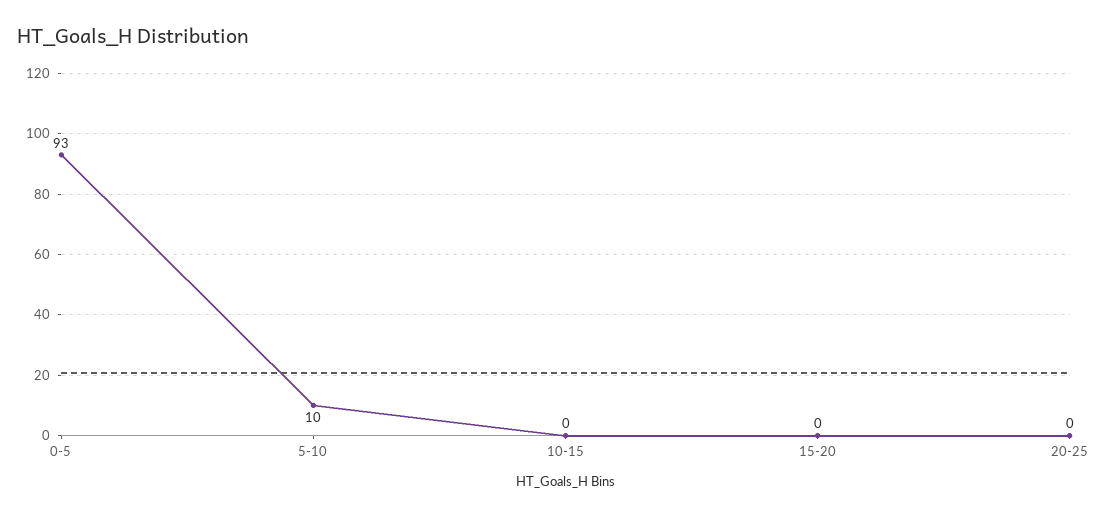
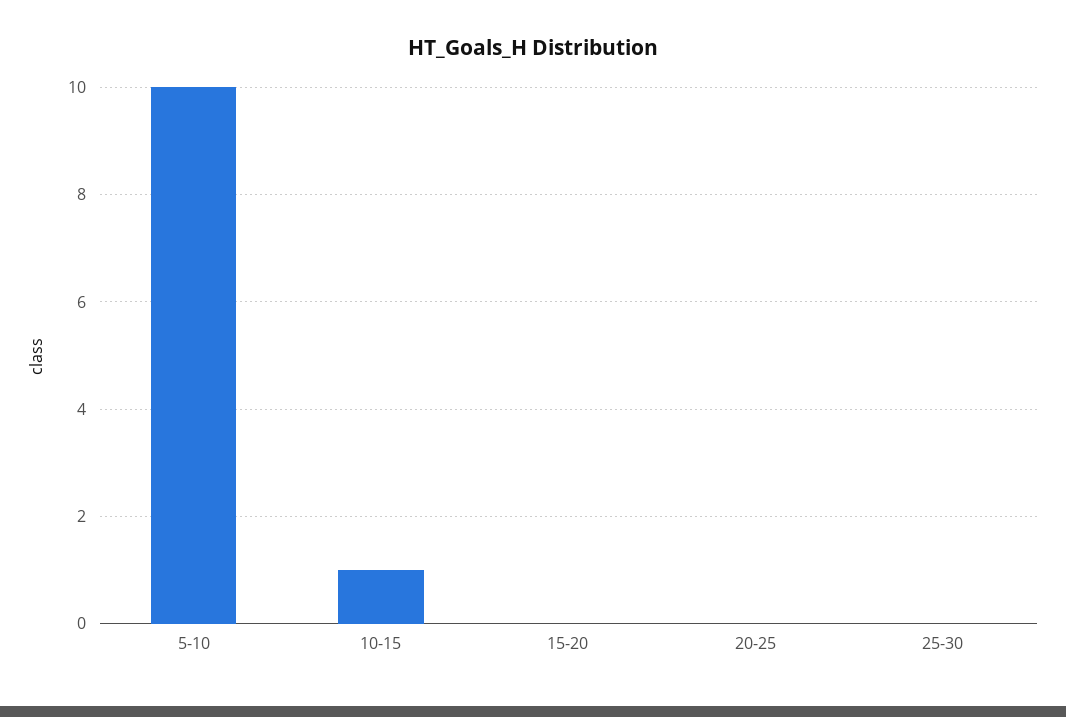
0-5: 93 -> none
10-15: 0 -> 1
25-30: none -> 0

